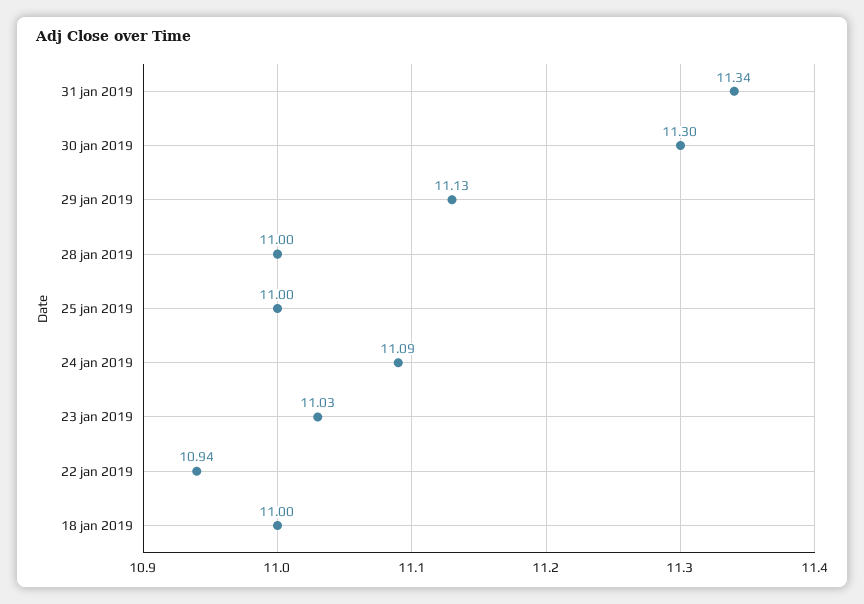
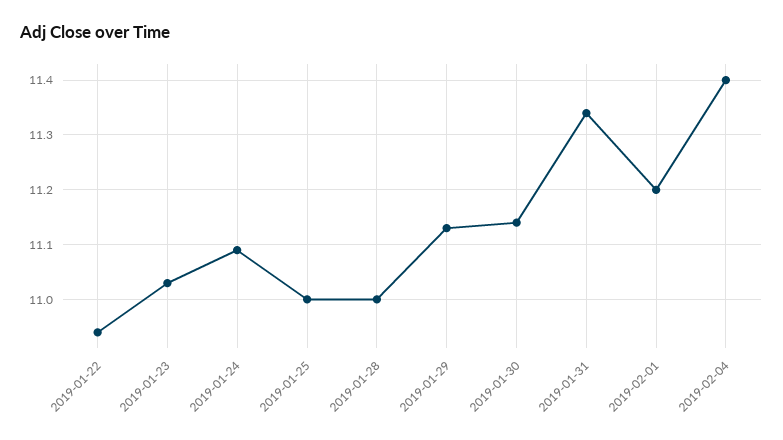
30 jan 2019: 11.3 -> 11.15
18 jan 2019: 11 -> none
2019-02-01: none -> 11.2
2019-02-04: none -> 11.4

